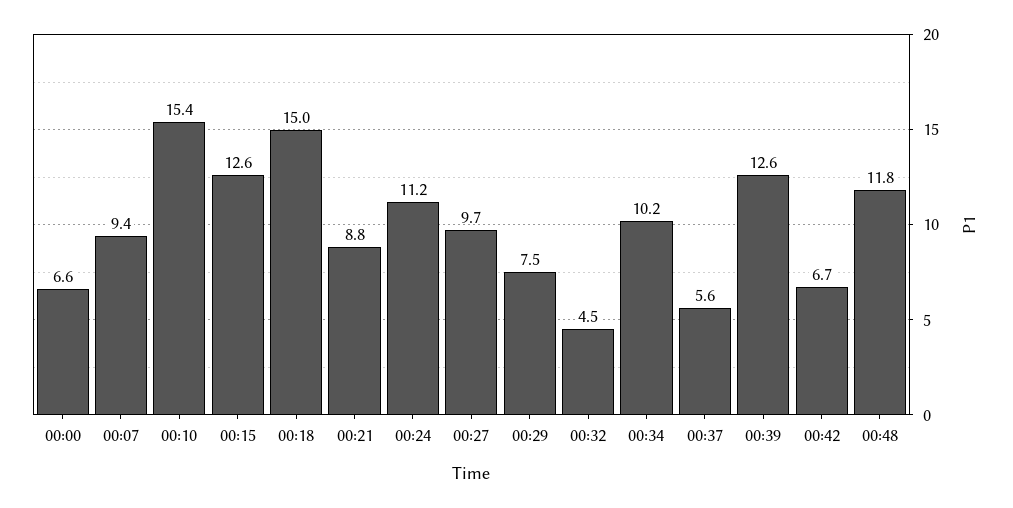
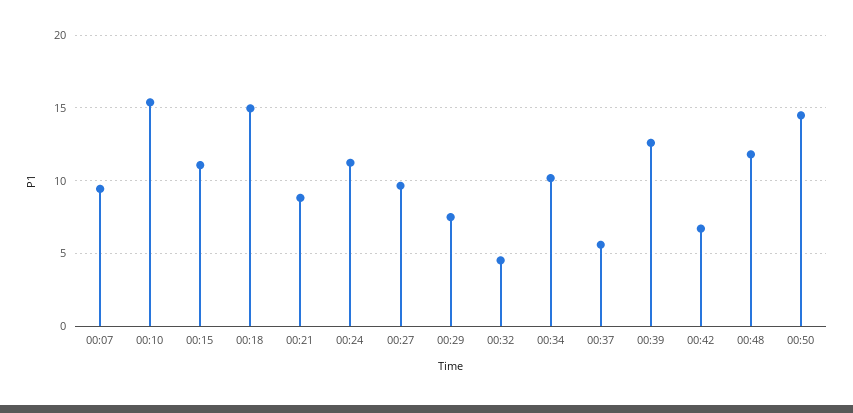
00:00: 6.6 -> none
00:15: 12.6 -> 11
00:50: none -> 14.5

